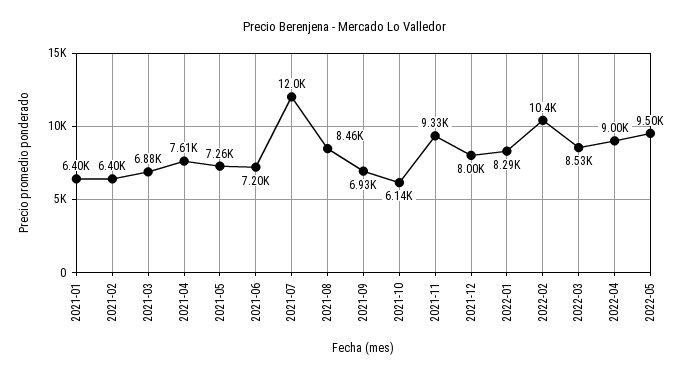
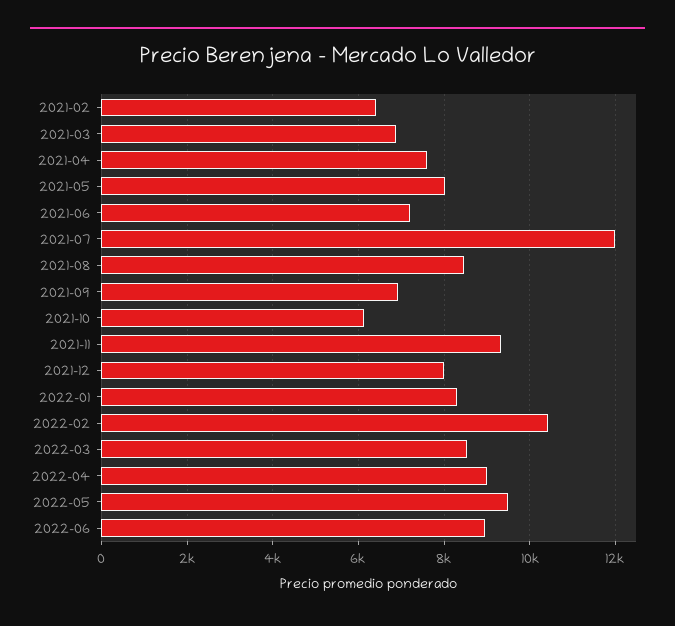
2021-01: 6400 -> none
2021-05: 7260 -> 8000
2022-06: none -> 9000

